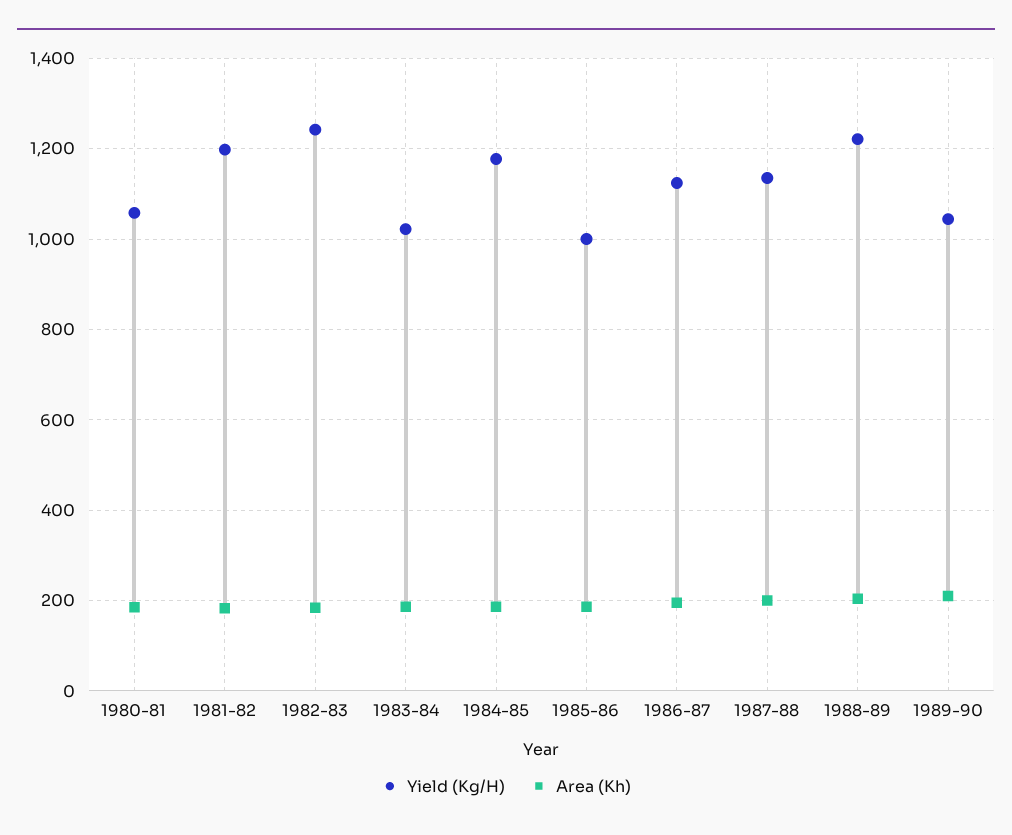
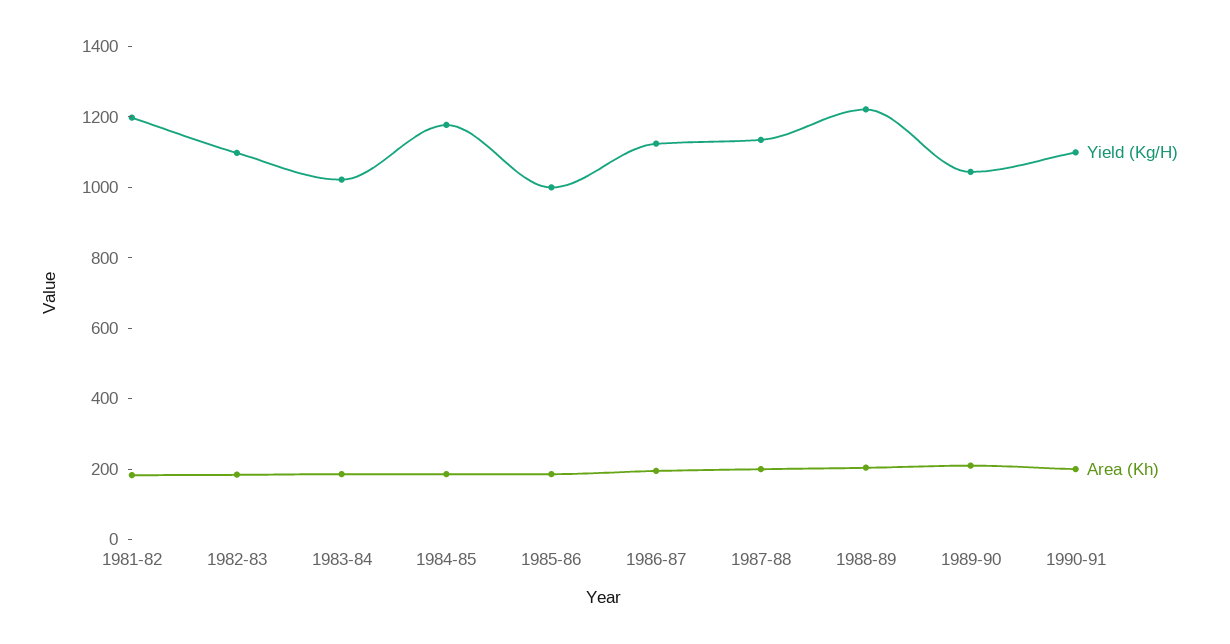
Yield (Kg/H), 1980-81: 1060 -> none
Area (Kh), 1980-81: 180 -> none
Yield (Kg/H), 1982-83: 1240 -> 1100
Yield (Kg/H), 1990-91: none -> 1100
Area (Kh), 1990-91: none -> 200

